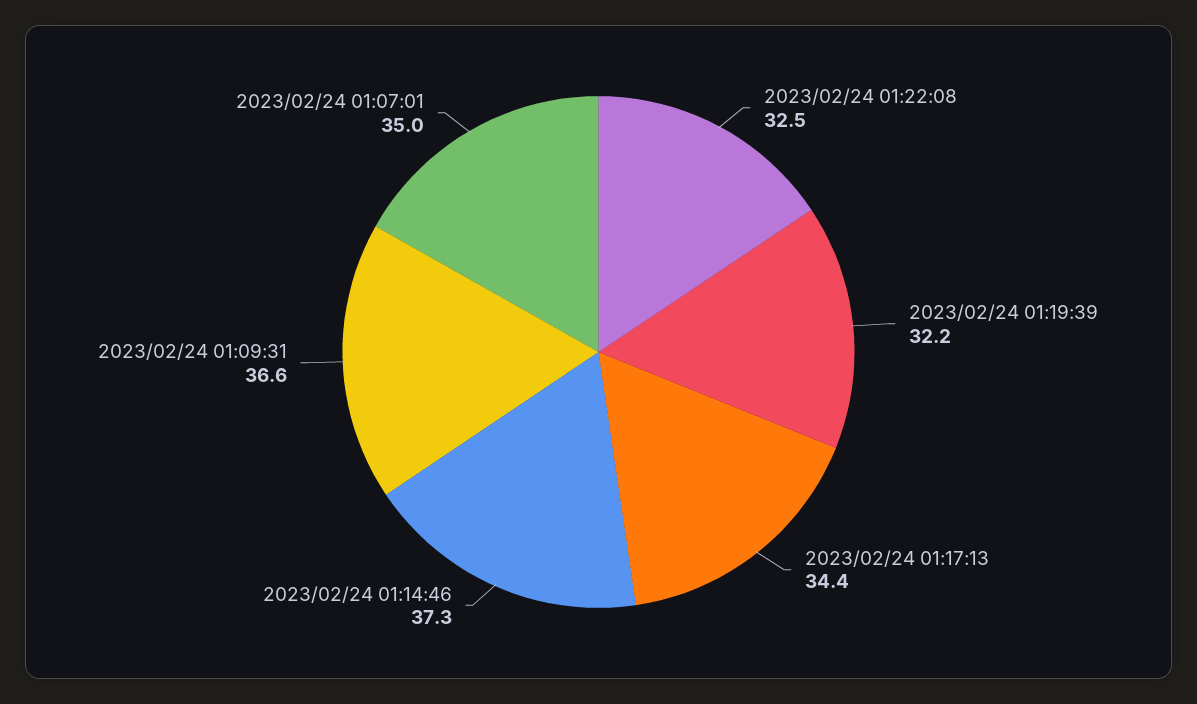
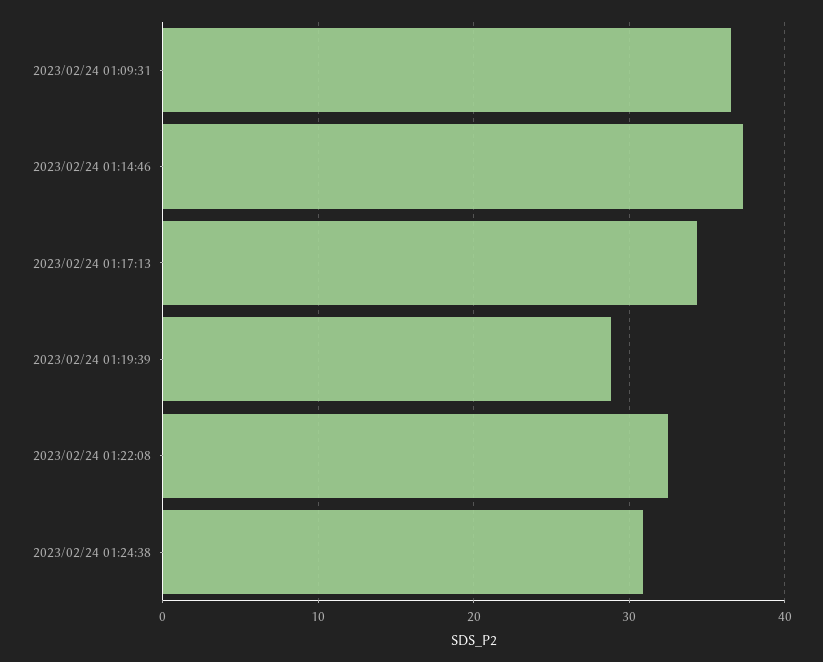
2023/02/24 01:19:39: 32.2 -> 29
2023/02/24 01:07:01: 35 -> none
2023/02/24 01:24:38: none -> 31

